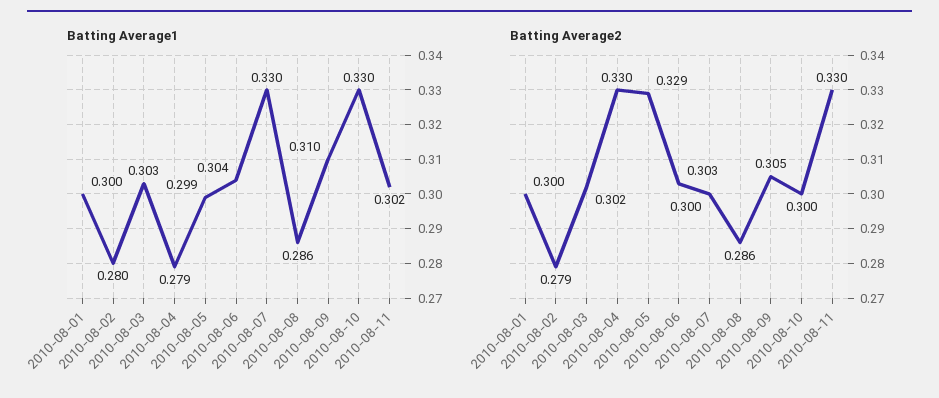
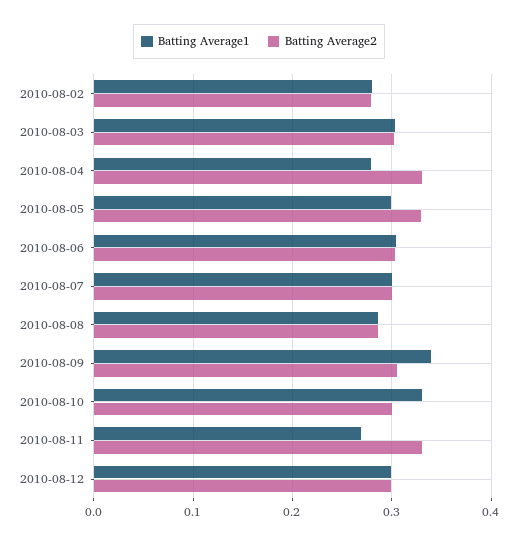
Batting Average1, 2010-08-01: 0.3 -> none
Batting Average1, 2010-08-07: 0.33 -> 0.3
Batting Average1, 2010-08-09: 0.31 -> 0.34
Batting Average1, 2010-08-11: 0.302 -> 0.27
Batting Average2, 2010-08-01: 0.3 -> none
Batting Average1, 2010-08-12: none -> 0.3
Batting Average2, 2010-08-12: none -> 0.3

